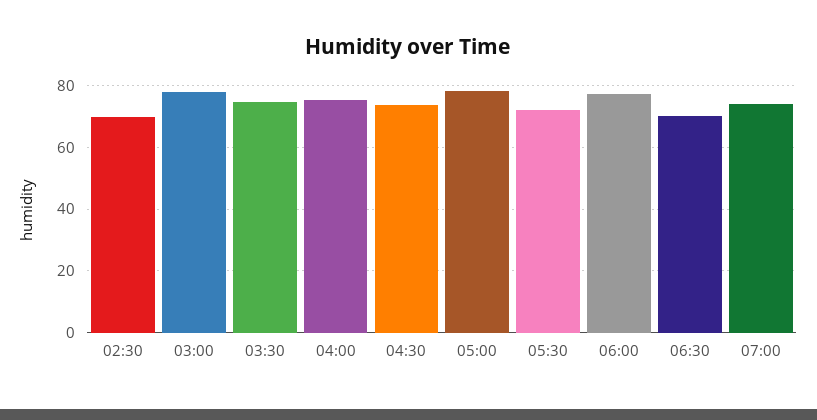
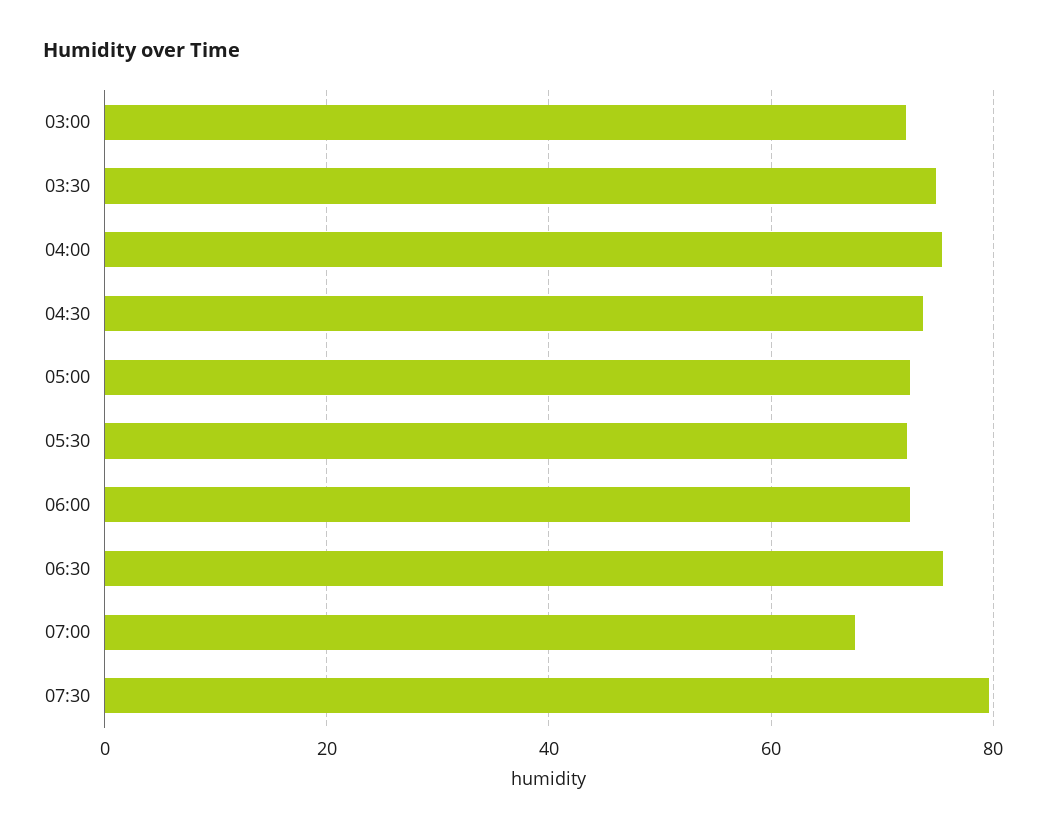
02:30: 70 -> none
03:00: 78 -> 72
05:00: 78 -> 72
06:00: 78 -> 72
06:30: 70 -> 76
07:00: 74 -> 68
07:30: none -> 80

